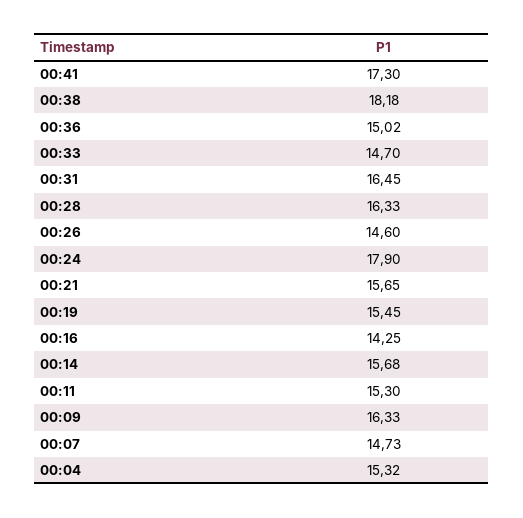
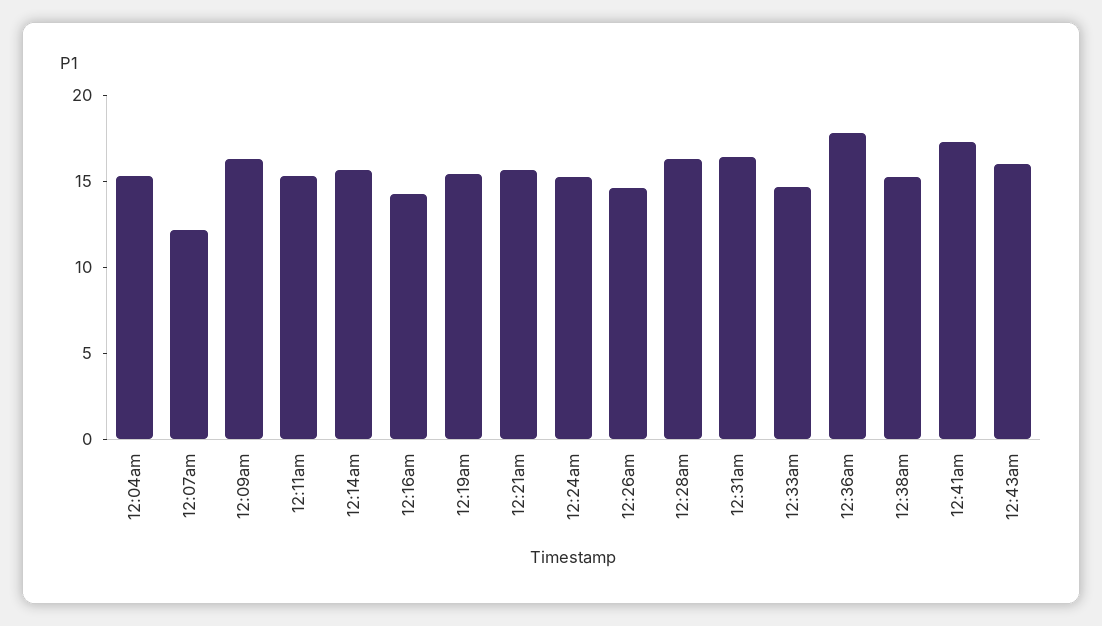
00:38: 18.18 -> 15
00:36: 15.02 -> 18
00:24: 17.9 -> 15
00:07: 14.73 -> 12
12:43am: none -> 16

